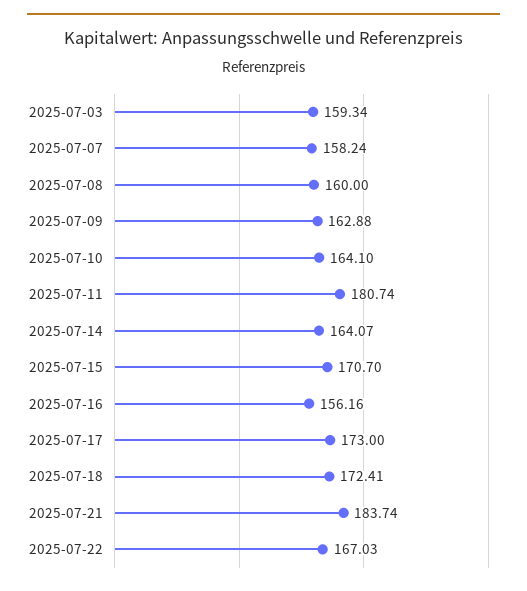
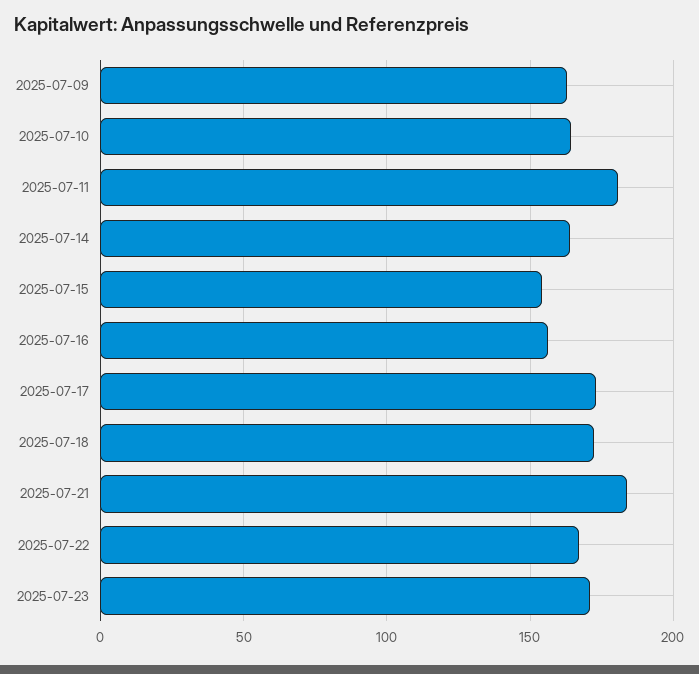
2025-07-03: 159.34 -> none
2025-07-07: 158.24 -> none
2025-07-08: 160 -> none
2025-07-15: 170.7 -> 155
2025-07-23: none -> 170

